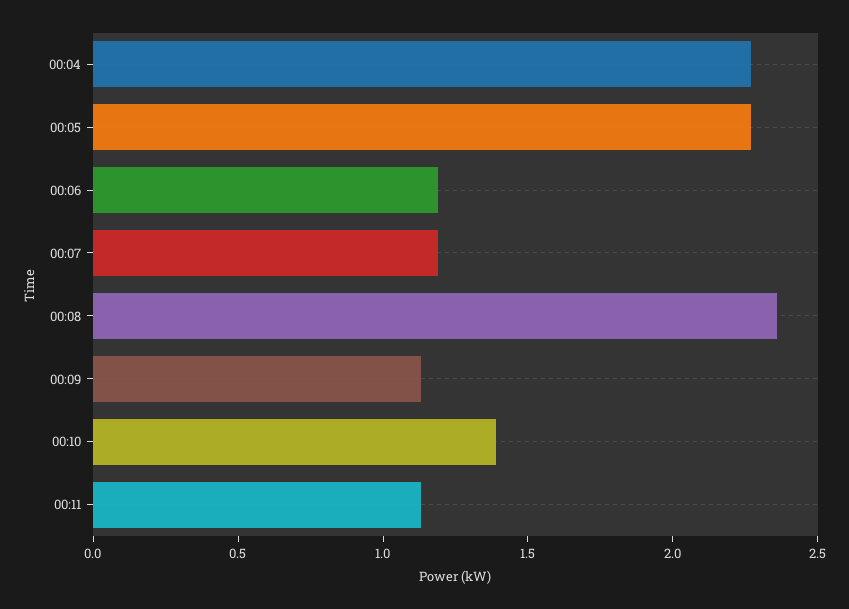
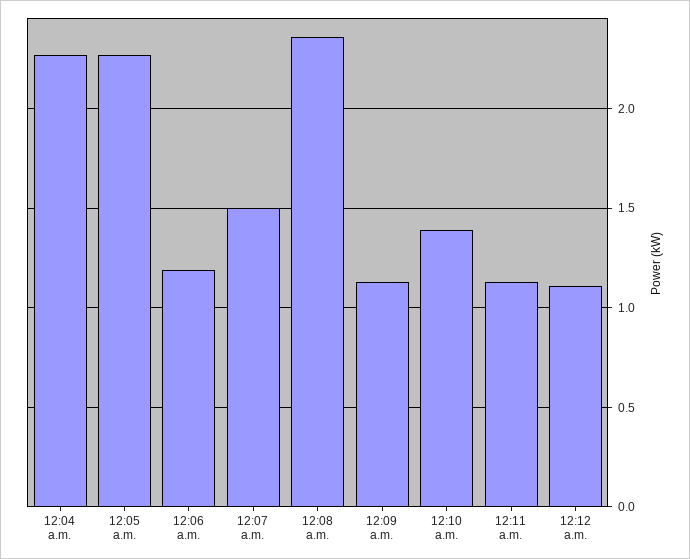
00:07: 1.2 -> 1.5
12:12 a.m.: none -> 1.1

